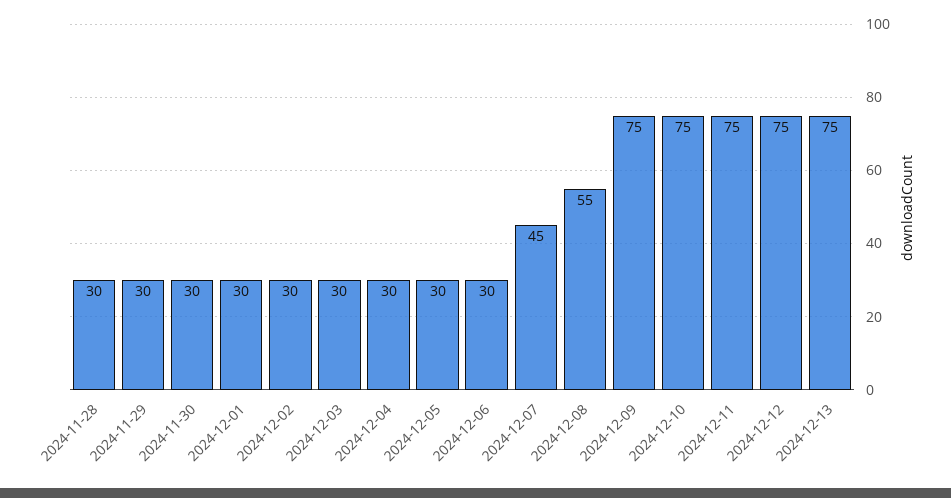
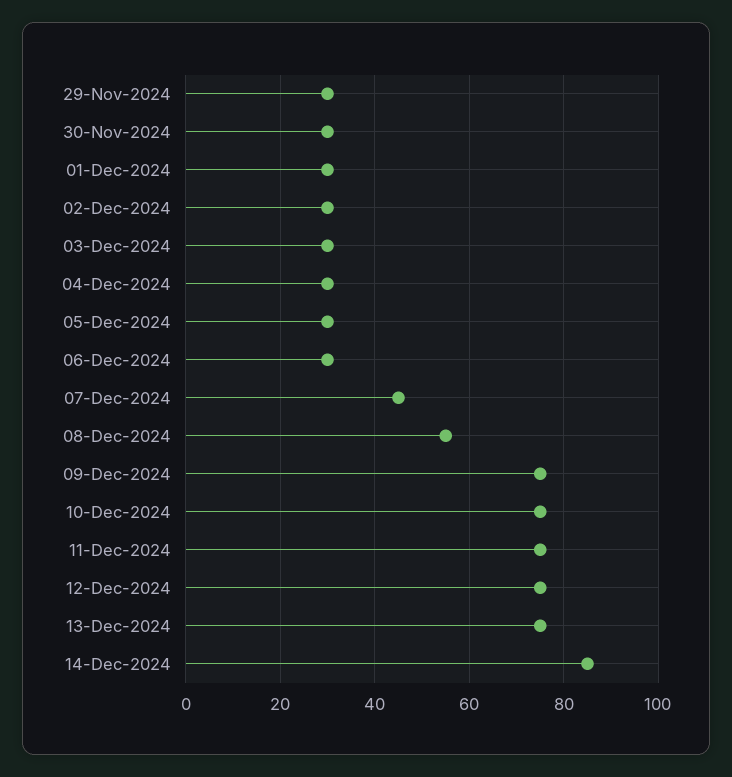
2024-11-28: 30 -> none
14-Dec-2024: none -> 85

